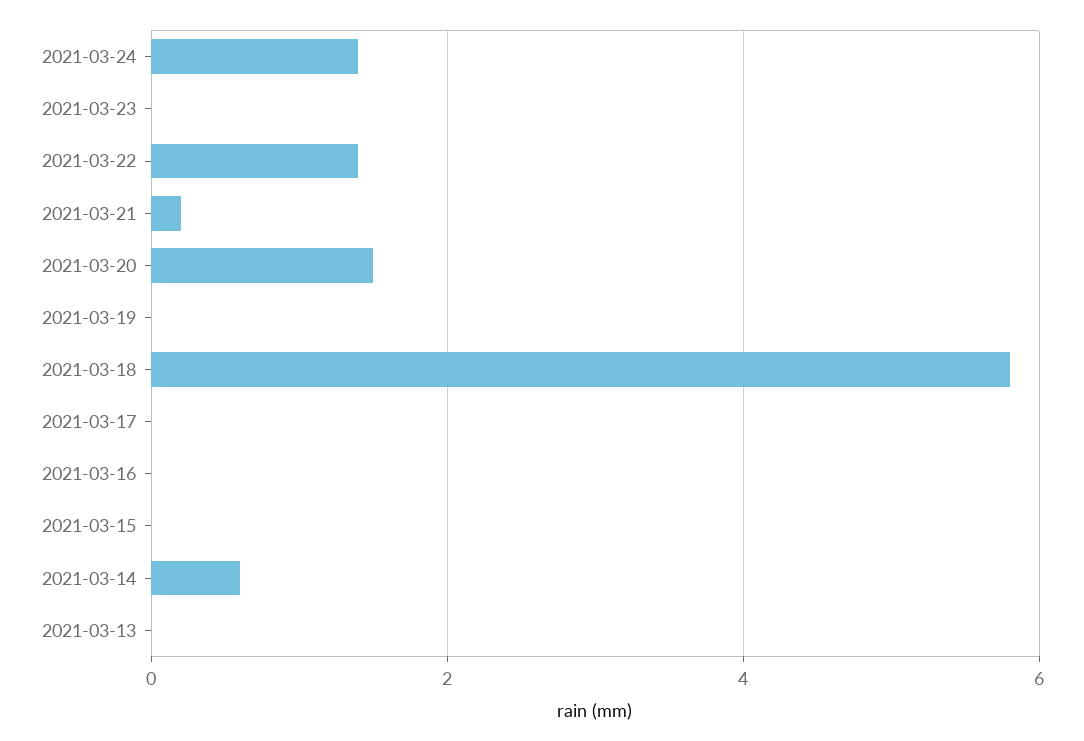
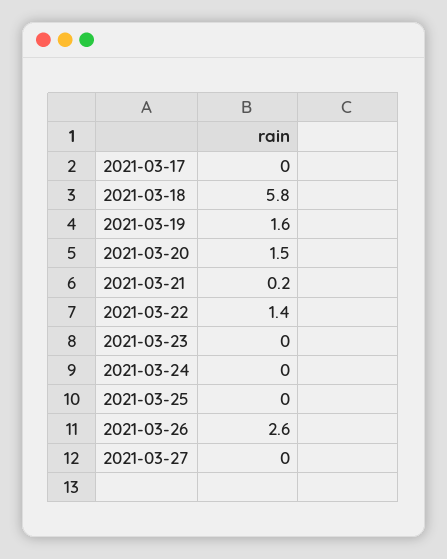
2021-03-24: 1.5 -> 0
2021-03-19: 0 -> 1.6
2021-03-16: 0 -> none
2021-03-15: 0 -> none
2021-03-14: 0.5 -> none
2021-03-13: 0 -> none
2021-03-25: none -> 0
2021-03-26: none -> 2.6
2021-03-27: none -> 0

